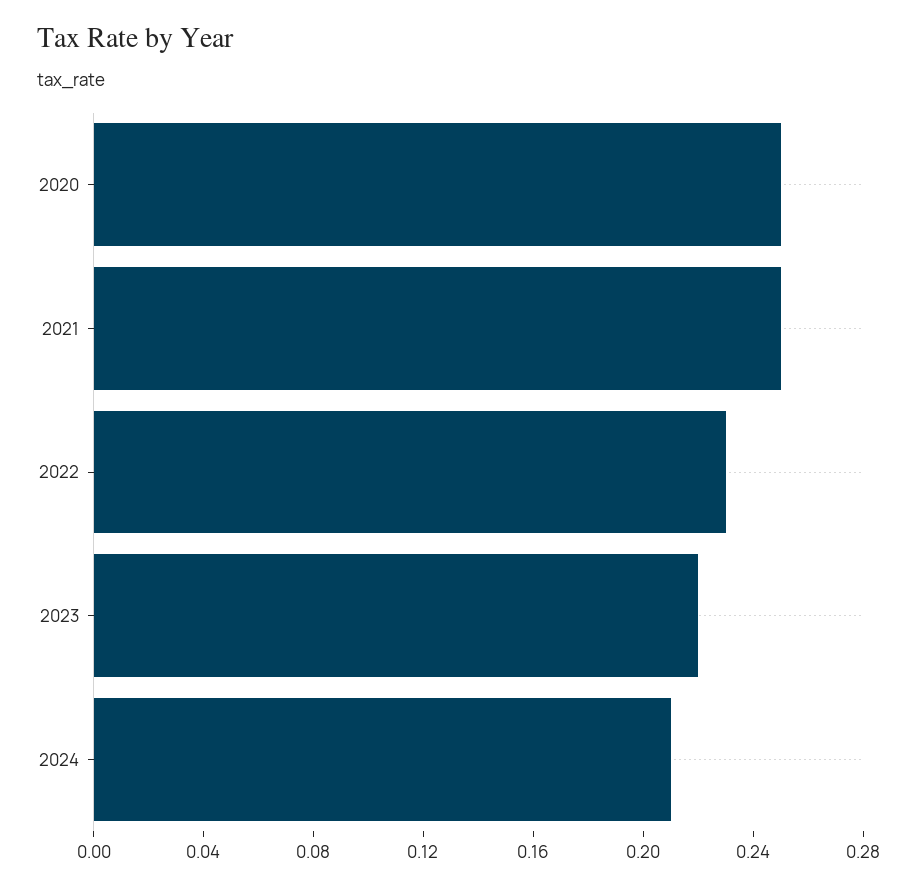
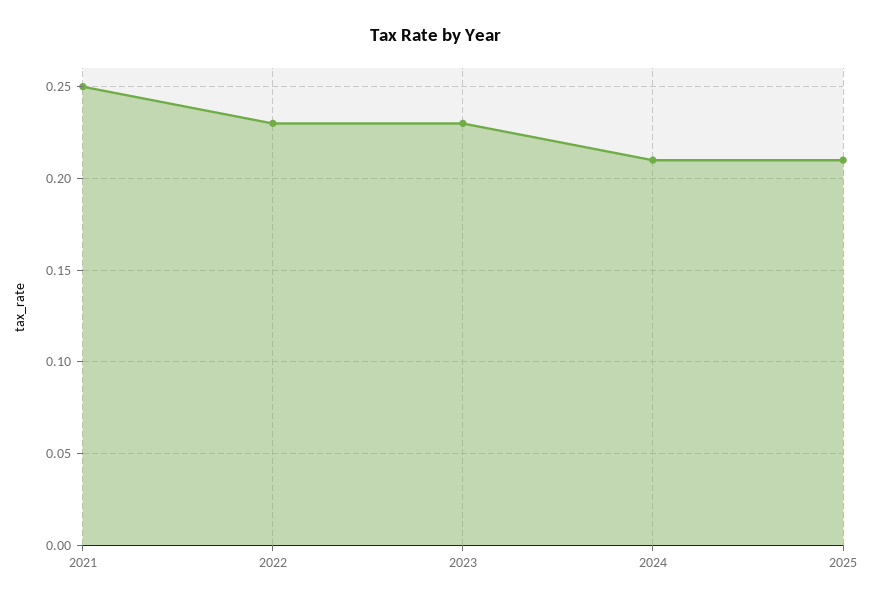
2020: 0.25 -> none
2023: 0.22 -> 0.23
2025: none -> 0.21

